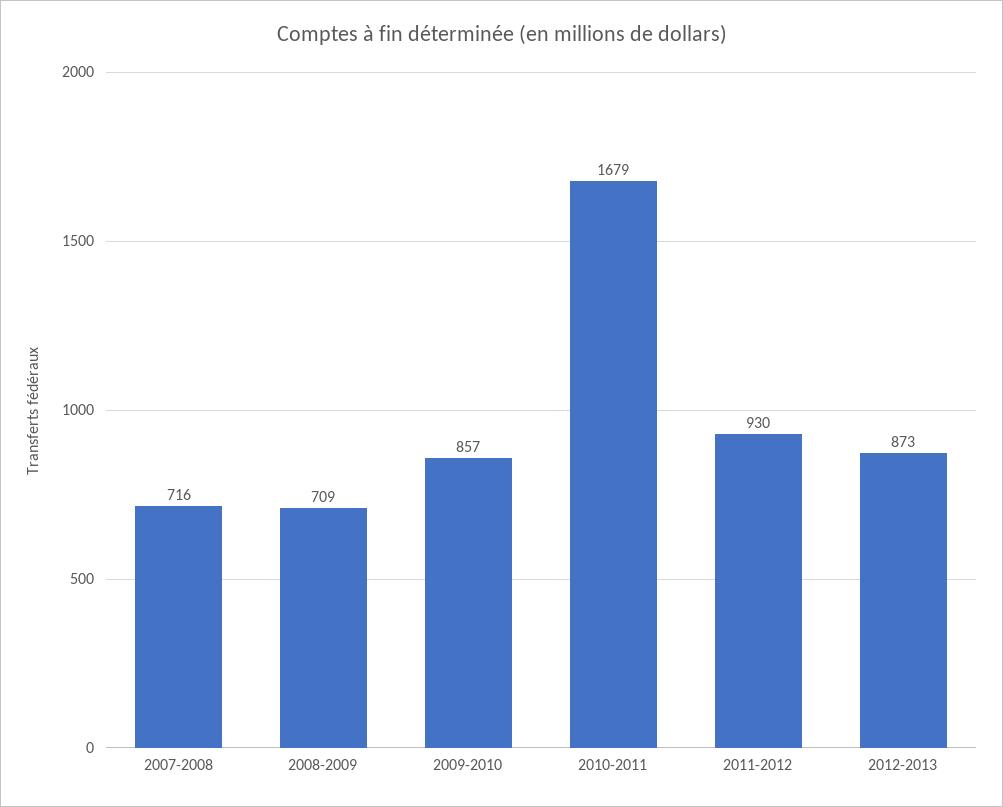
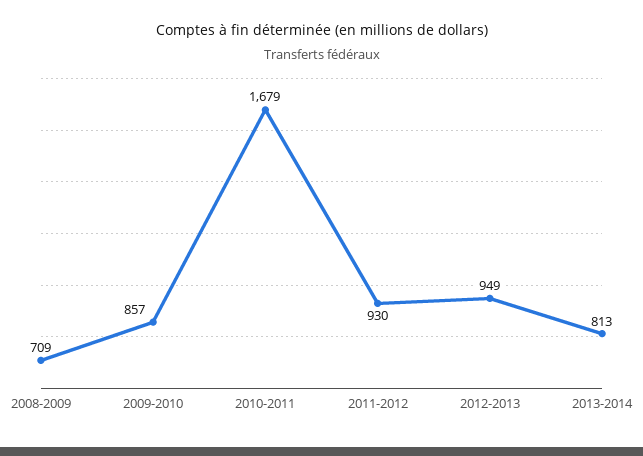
2007-2008: 716 -> none
2012-2013: 873 -> 949
2013-2014: none -> 813

